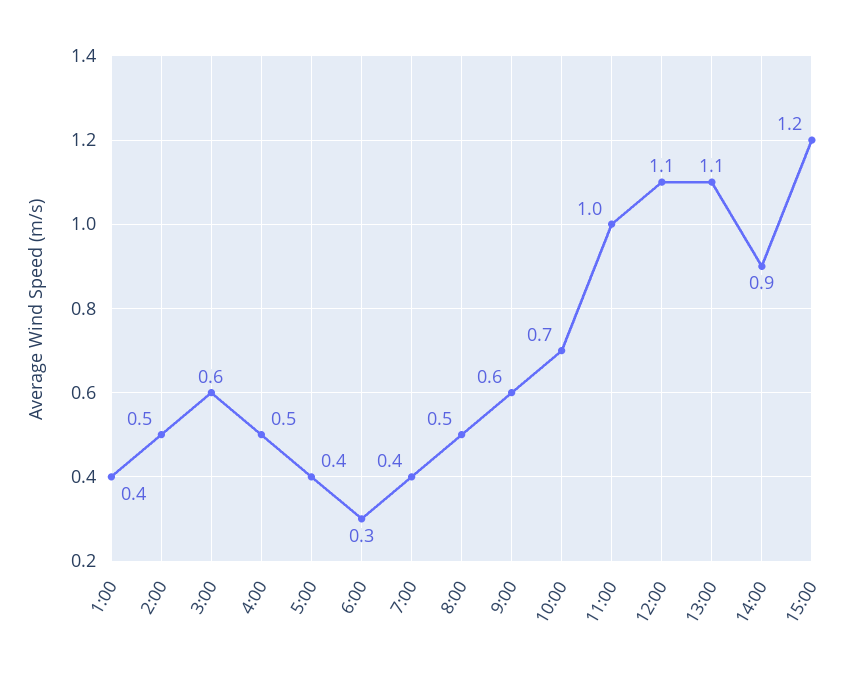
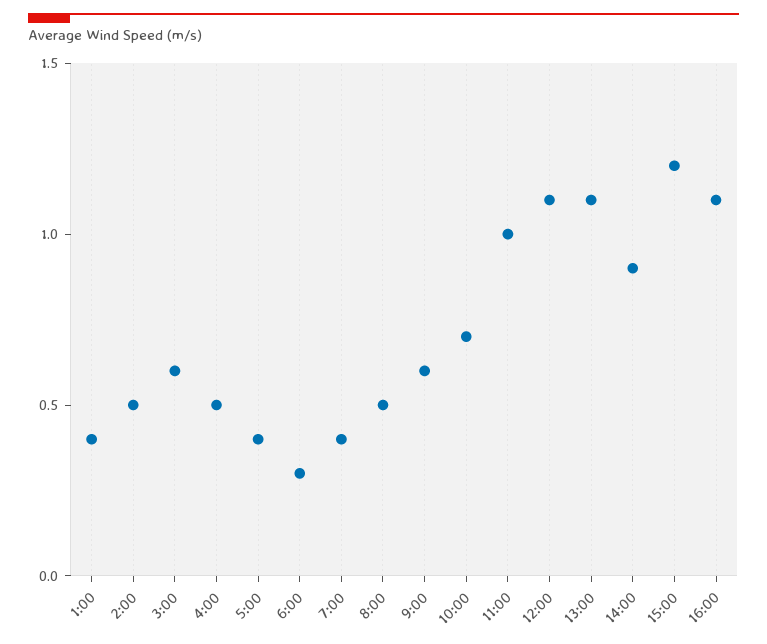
16:00: none -> 1.1

